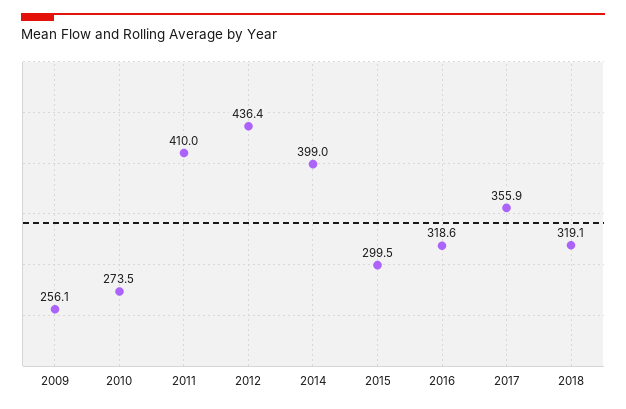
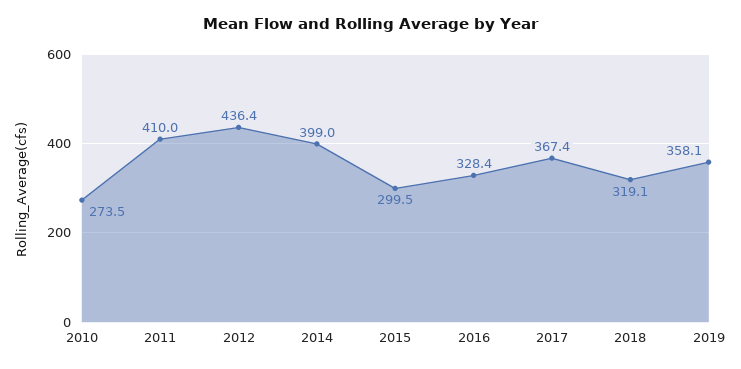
2009: 256.1 -> none
2016: 318.6 -> 328.4
2017: 355.9 -> 367.4
2019: none -> 358.1

